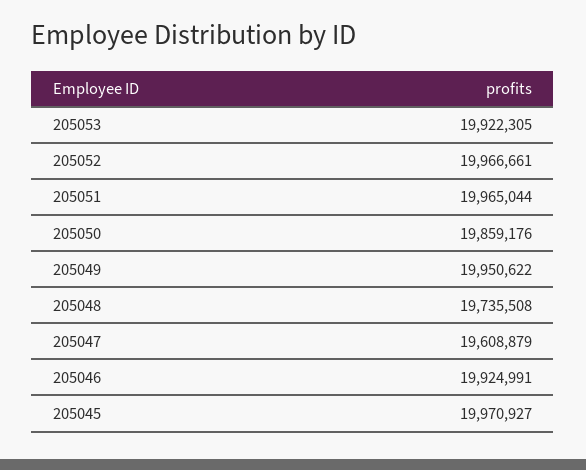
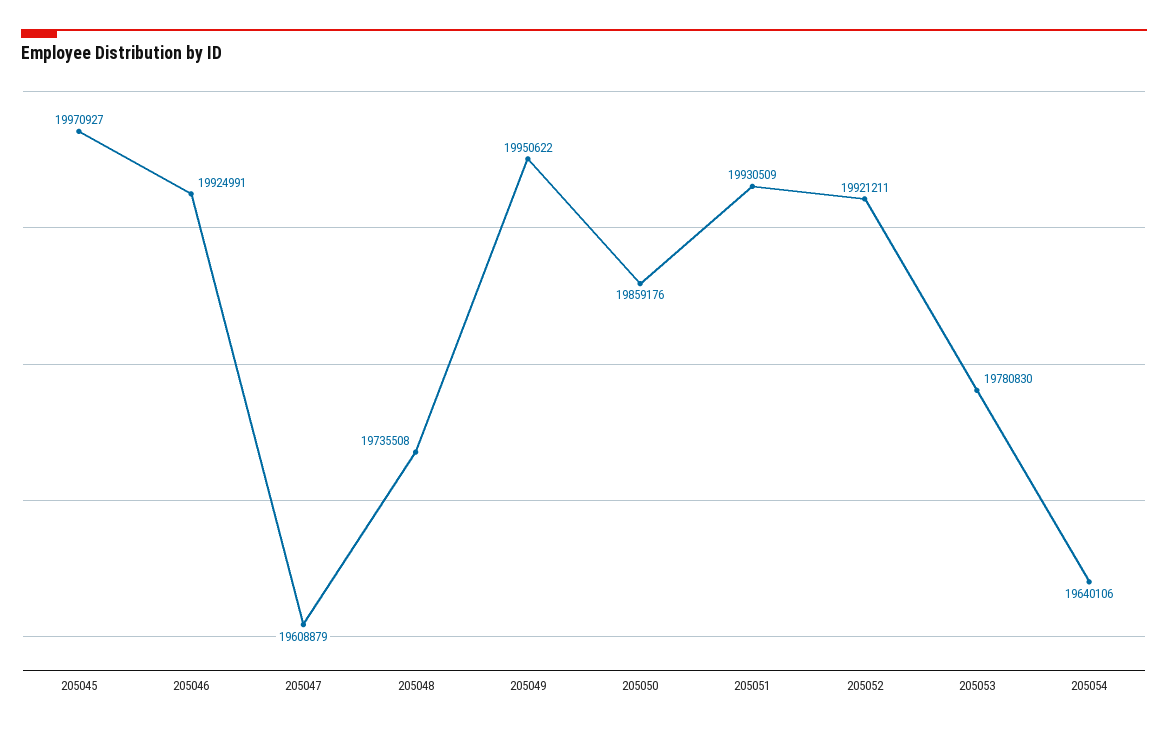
205053: 19922305 -> 19780830
205052: 19966661 -> 19921211
205051: 19965044 -> 19930509
205054: none -> 19640106

